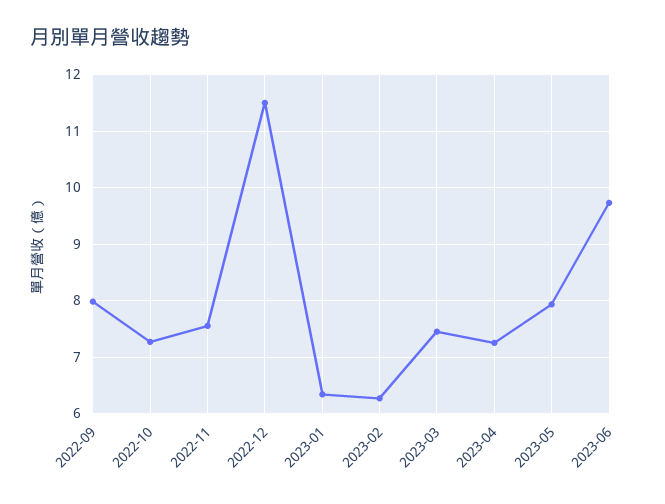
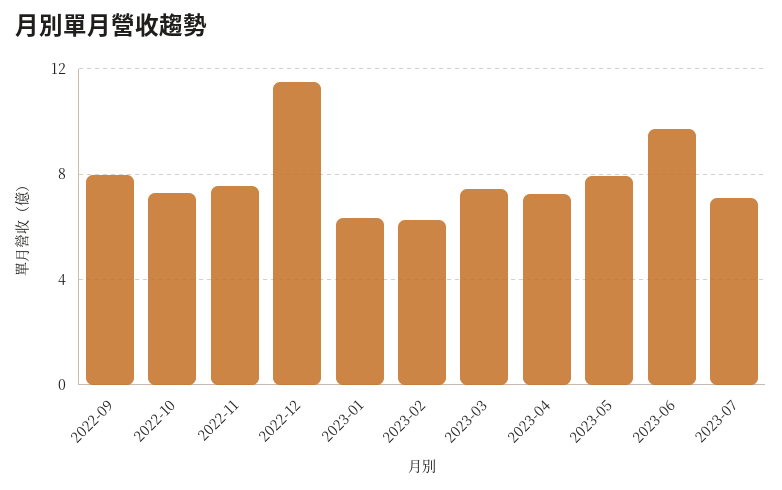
2023-07: none -> 7

